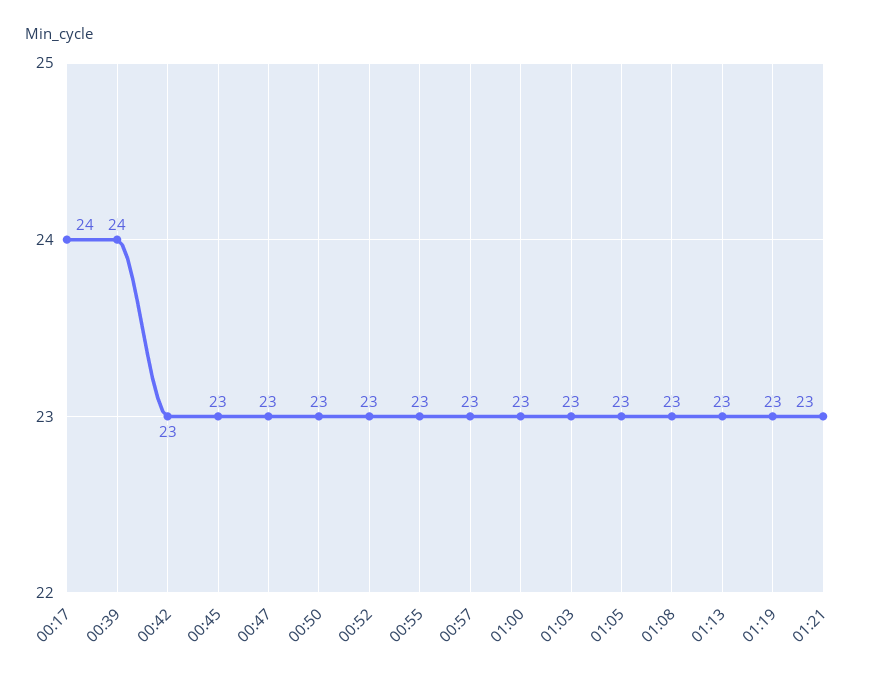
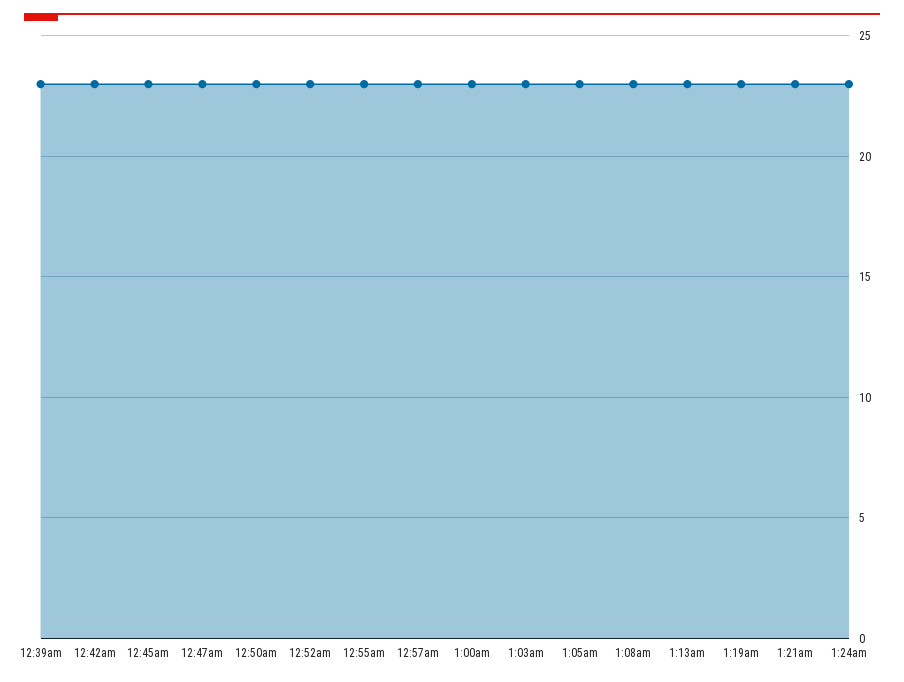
00:17: 24 -> none
00:39: 24 -> 23
1:24am: none -> 23

